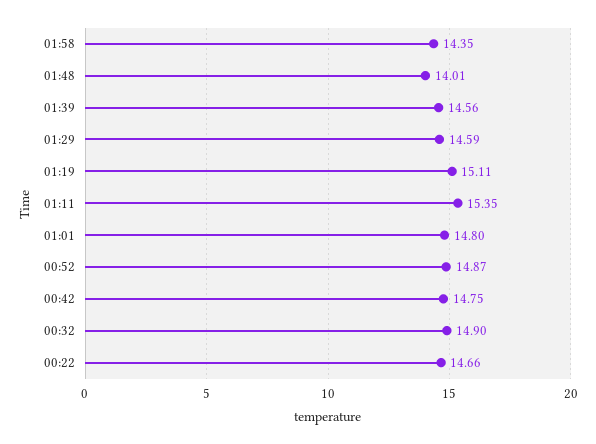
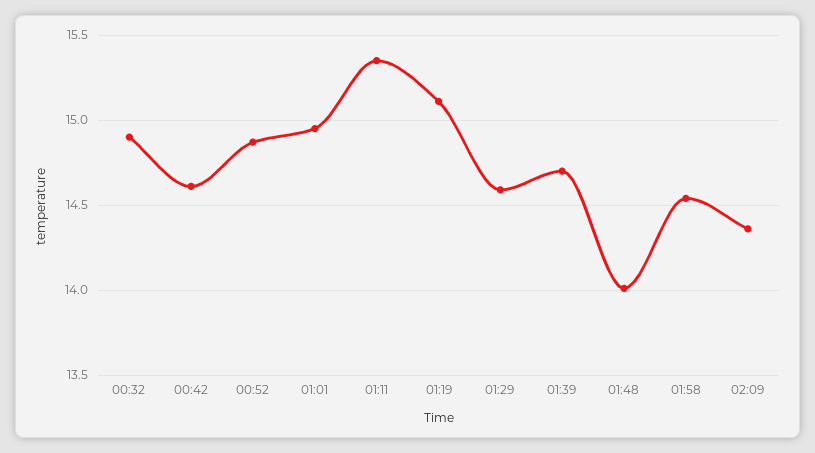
01:58: 14.35 -> 14.55
01:39: 14.56 -> 14.7
01:01: 14.8 -> 14.95
00:42: 14.75 -> 14.6
00:22: 14.66 -> none
02:09: none -> 14.35

